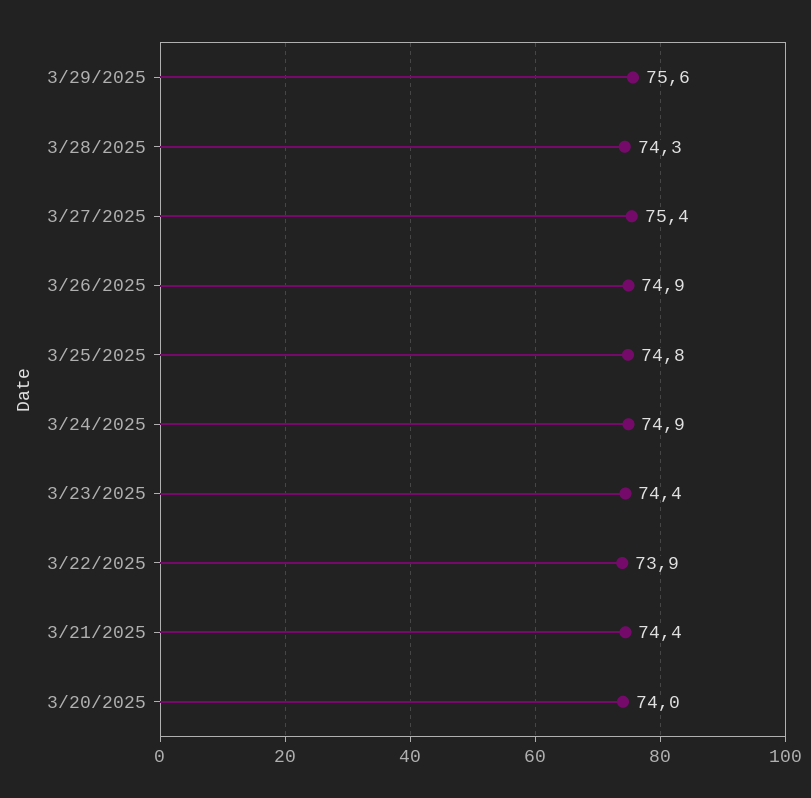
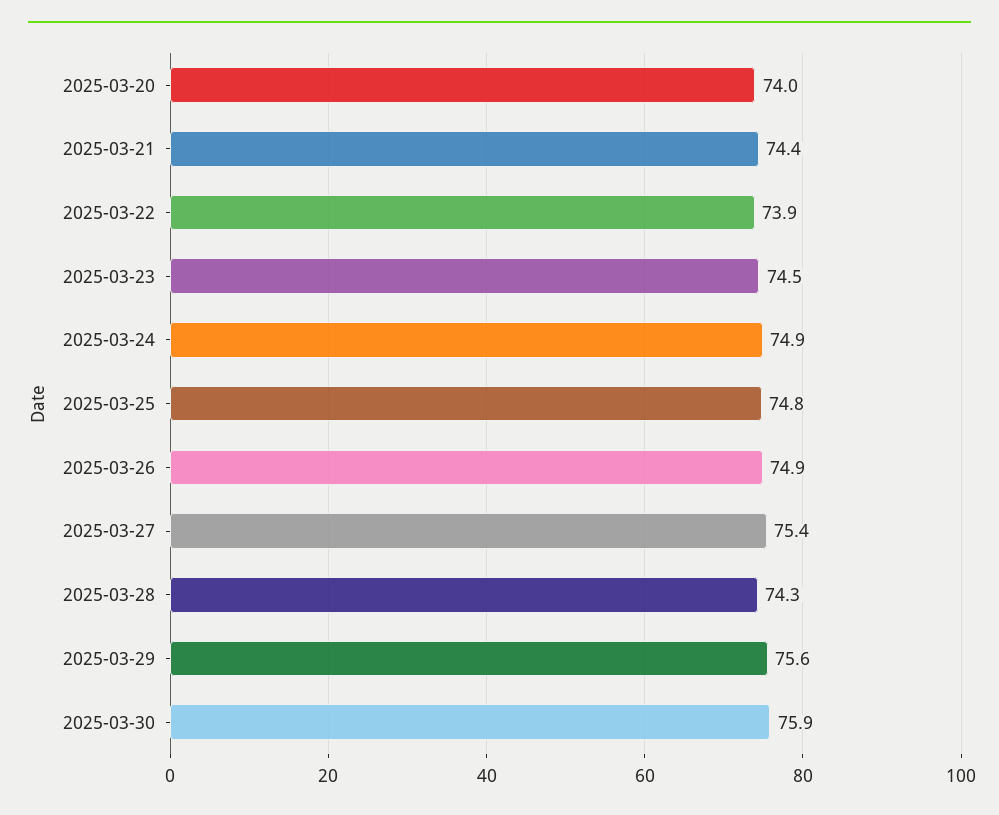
3/23/2025: 74.4 -> 74.5
2025-03-30: none -> 75.9

